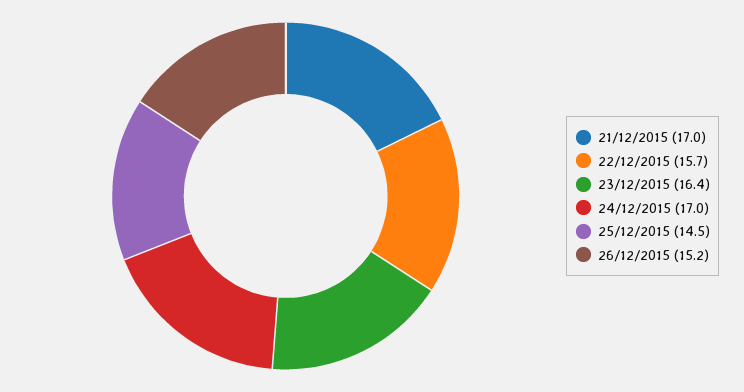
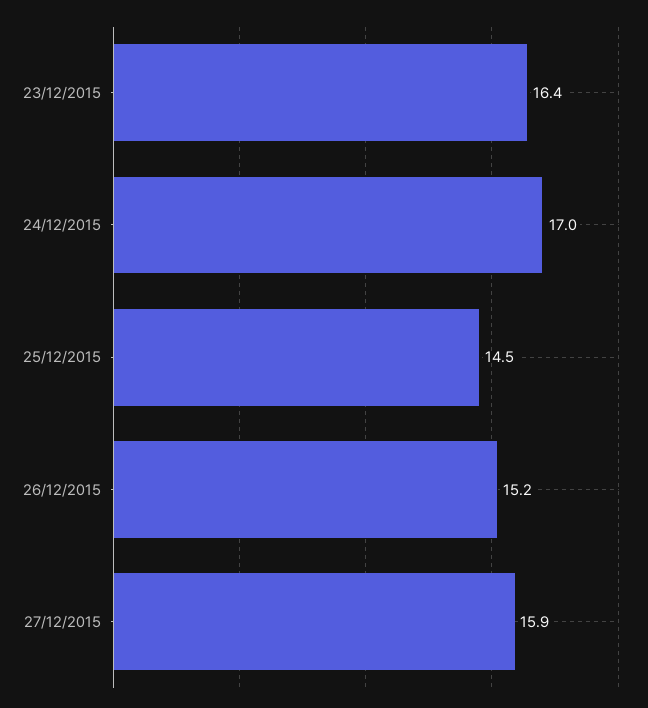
21/12/2015: 17 -> none
22/12/2015: 15.7 -> none
27/12/2015: none -> 15.9

